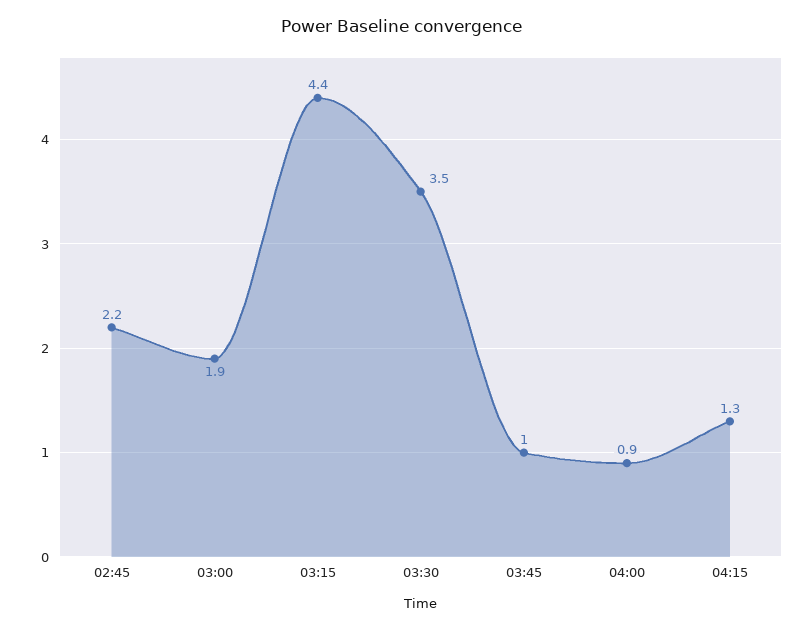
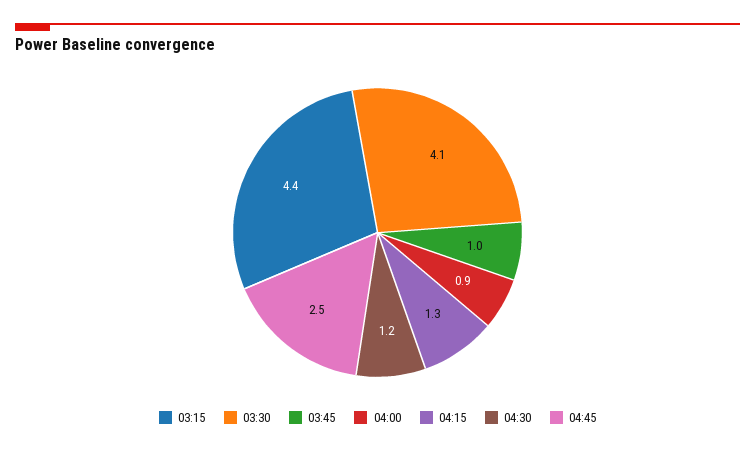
02:45: 2.2 -> none
03:00: 1.9 -> none
03:30: 3.5 -> 4.1
04:30: none -> 1.2
04:45: none -> 2.5

